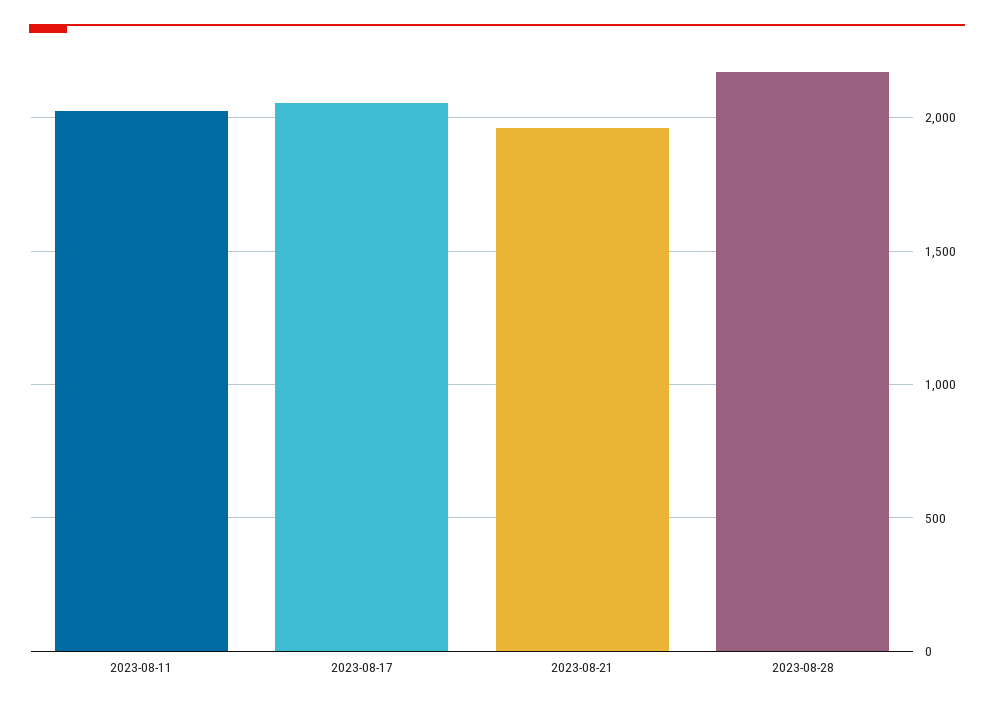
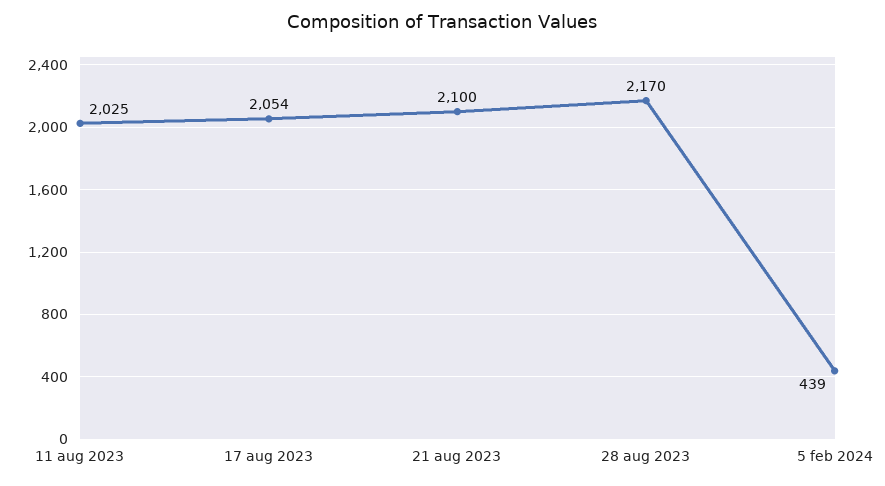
2023-08-21: 1950 -> 2100
5 feb 2024: none -> 439

